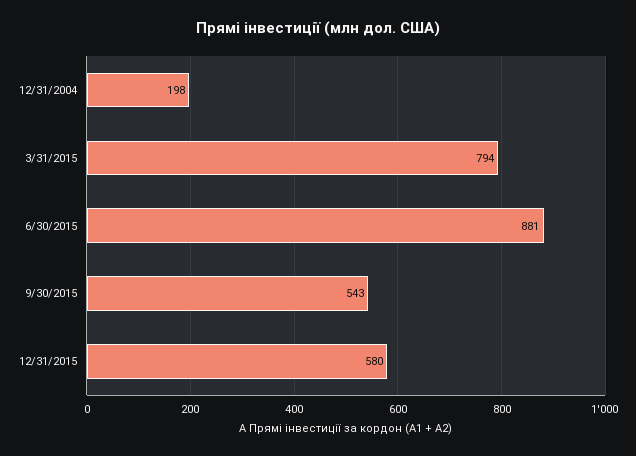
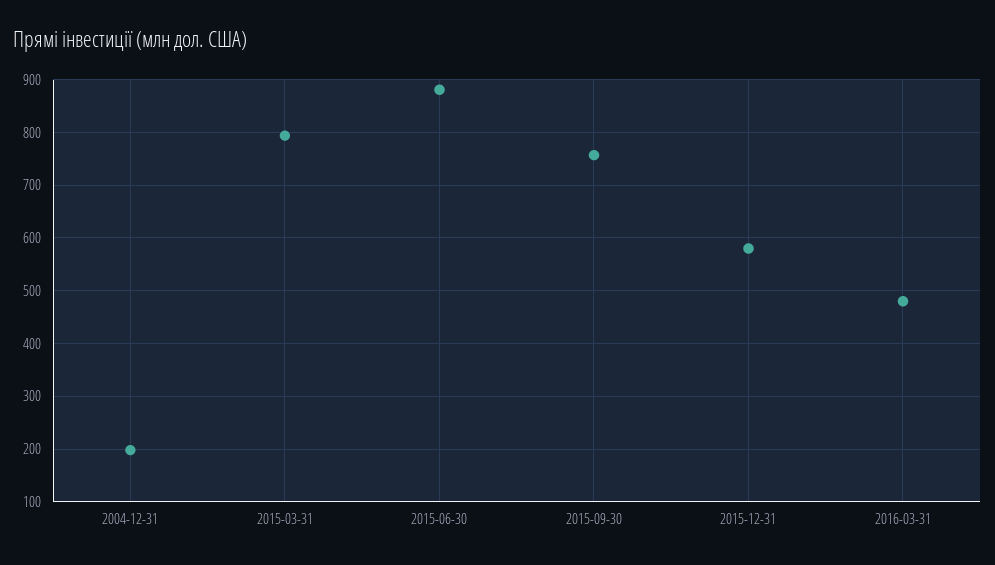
9/30/2015: 543 -> 760
2016-03-31: none -> 480

